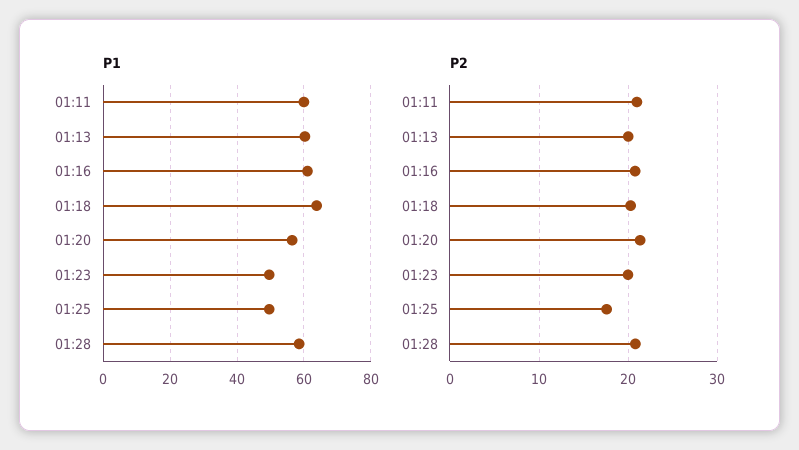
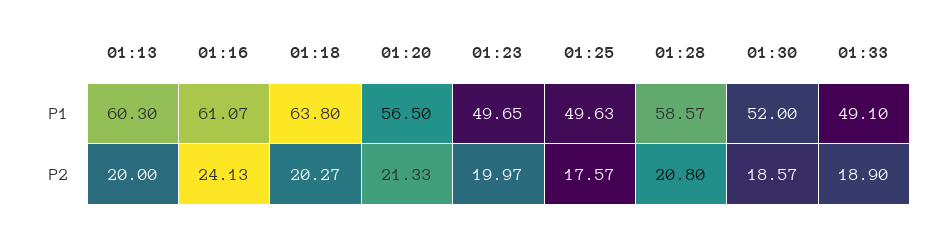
P1, 01:11: 60 -> none
P2, 01:11: 21 -> none
P2, 01:16: 21 -> 24.13
P1, 01:30: none -> 52
P1, 01:33: none -> 49.1
P2, 01:30: none -> 18.57
P2, 01:33: none -> 18.9

